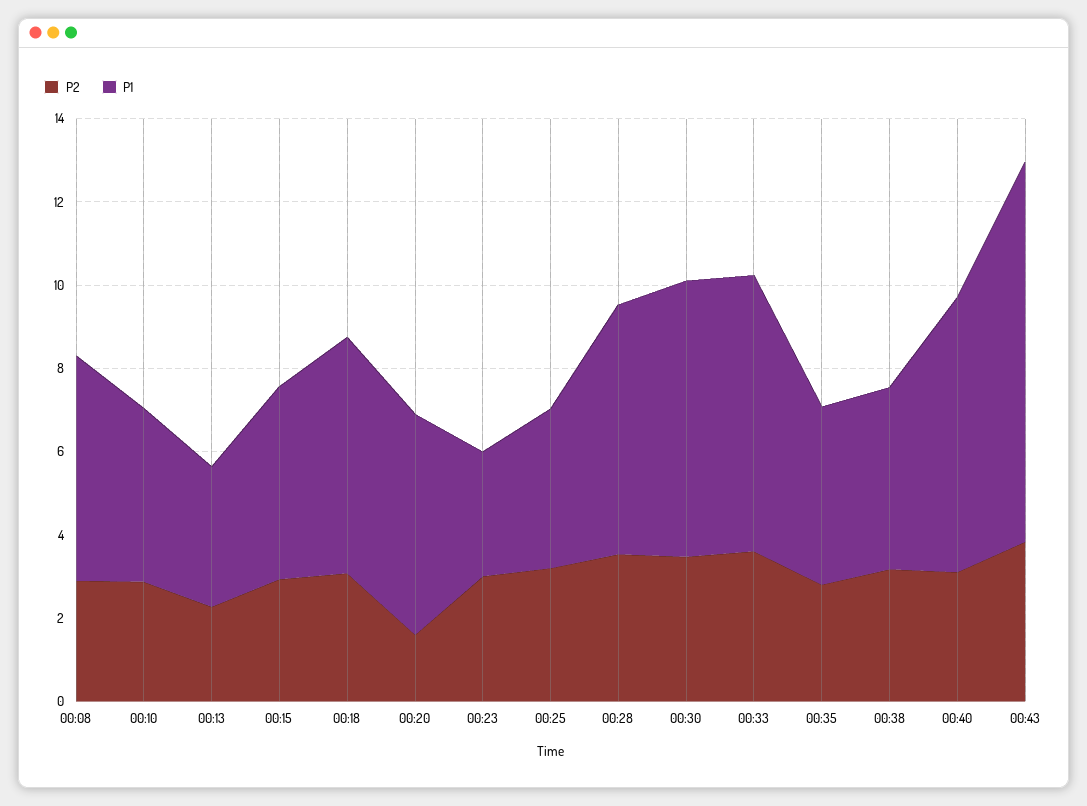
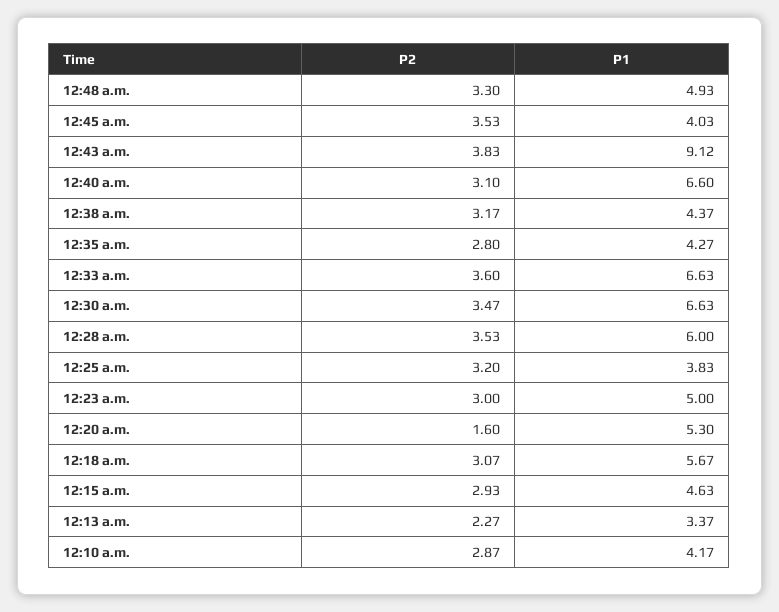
P2, 00:08: 3 -> none
P1, 00:08: 5.5 -> none
P1, 00:23: 3 -> 5
P2, 12:48 a.m.: none -> 3.3
P1, 12:48 a.m.: none -> 4.93
P2, 12:45 a.m.: none -> 3.53
P1, 12:45 a.m.: none -> 4.03

